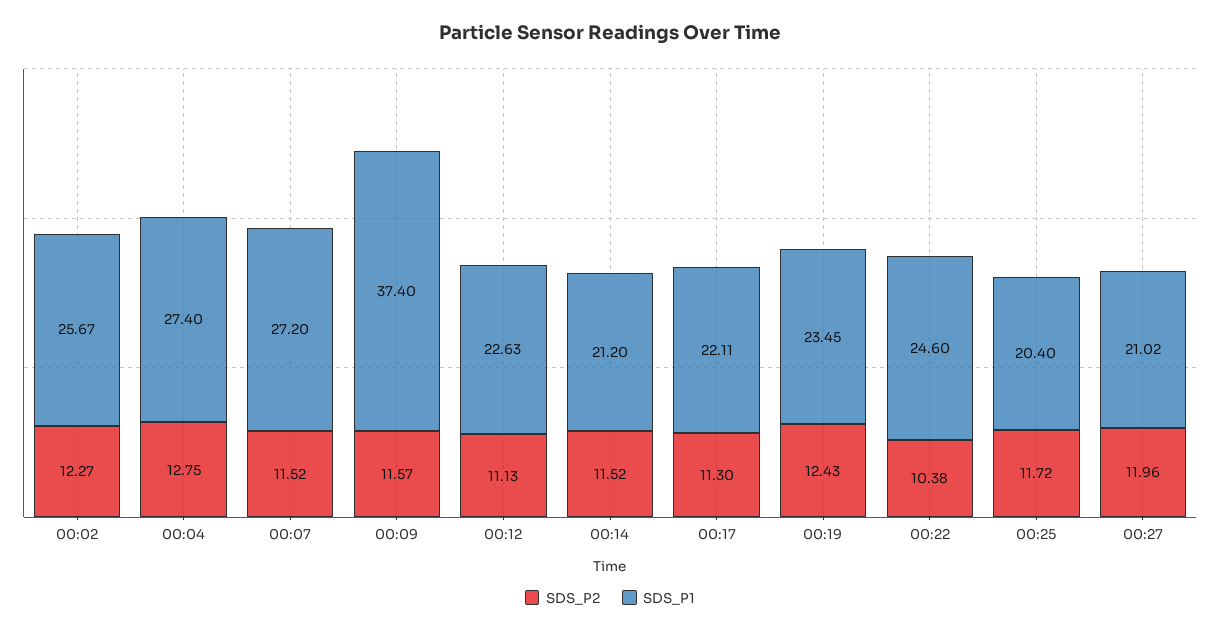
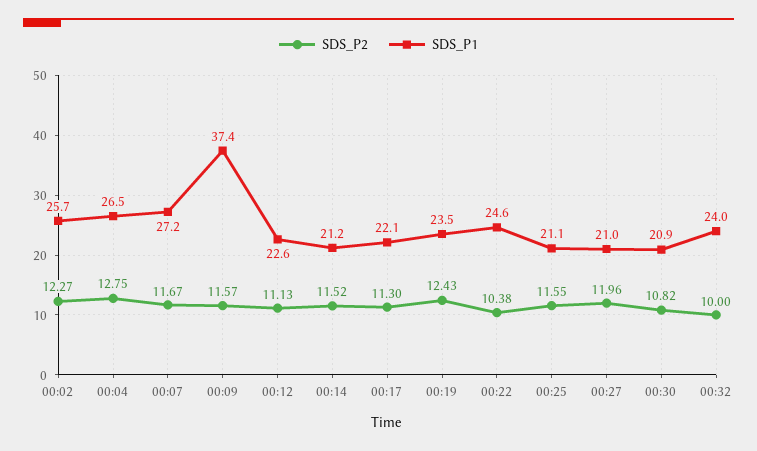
SDS_P1, 00:04: 27.4 -> 26.5
SDS_P2, 00:07: 11.52 -> 11.67
SDS_P2, 00:25: 11.72 -> 11.55
SDS_P1, 00:25: 20.4 -> 21.1
SDS_P2, 00:30: none -> 10.82
SDS_P1, 00:30: none -> 20.9
SDS_P2, 00:32: none -> 10
SDS_P1, 00:32: none -> 24

